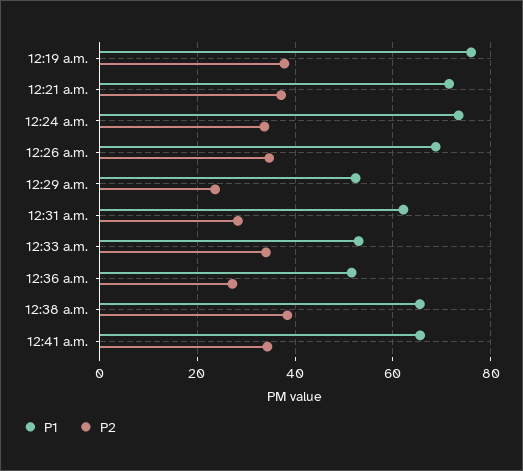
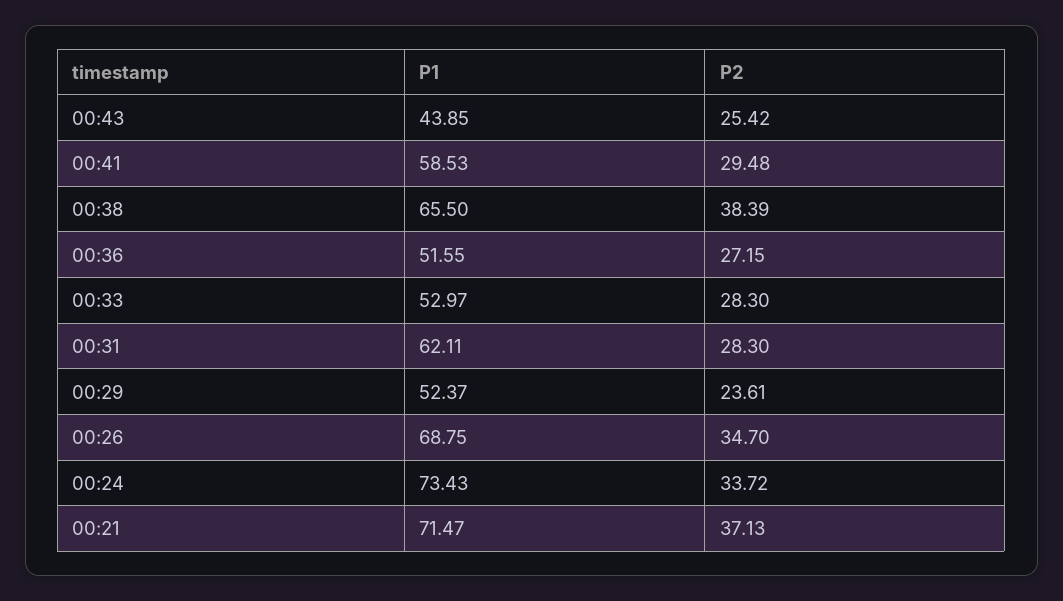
P1, 12:19 a.m.: 76 -> none
P2, 12:19 a.m.: 38 -> none
P2, 12:33 a.m.: 34 -> 28.3
P1, 12:41 a.m.: 66 -> 58.53
P2, 12:41 a.m.: 34 -> 29.48
P1, 00:43: none -> 43.85
P2, 00:43: none -> 25.42

